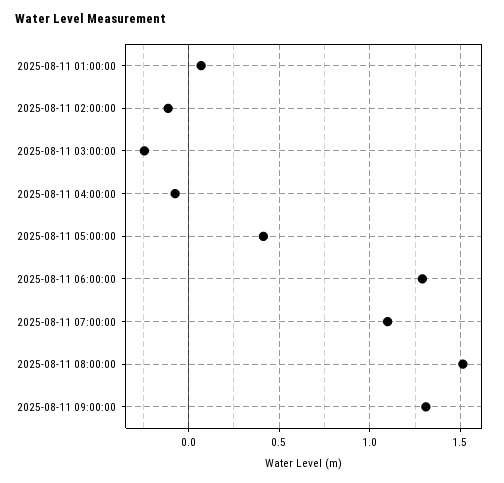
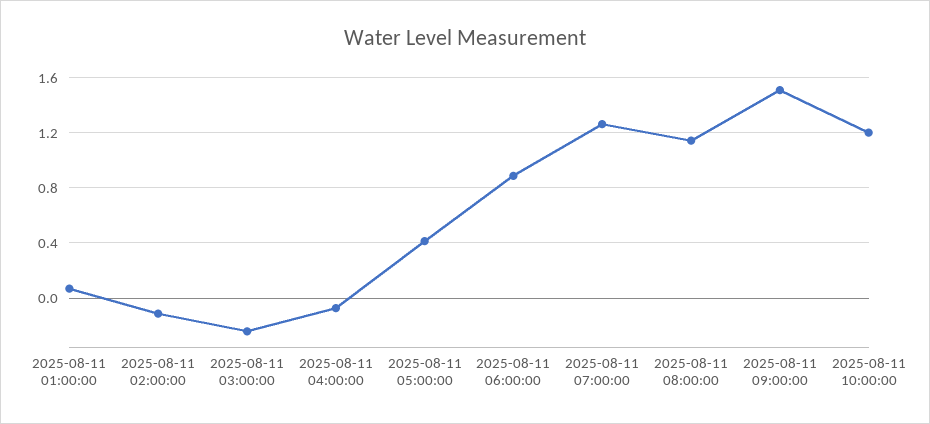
2025-08-11 06:00:00: 1.3 -> 0.9
2025-08-11 07:00:00: 1.1 -> 1.25
2025-08-11 08:00:00: 1.5 -> 1.15
2025-08-11 09:00:00: 1.3 -> 1.5
2025-08-11 10:00:00: none -> 1.2

